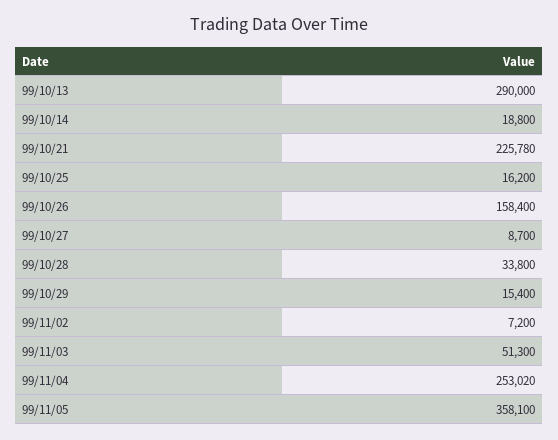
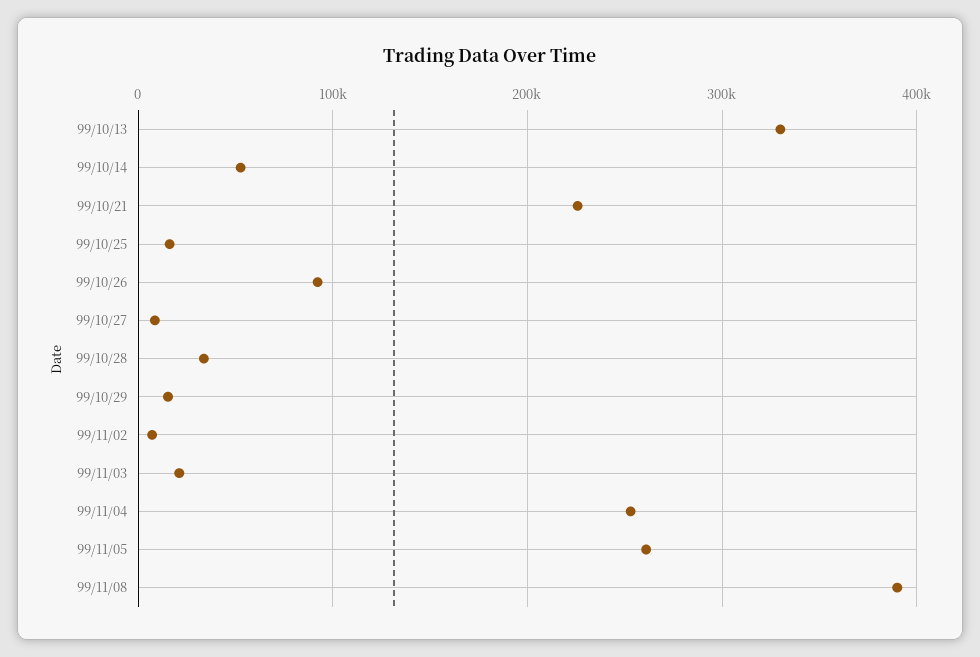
99/10/13: 290000 -> 330000
99/10/14: 18800 -> 50000
99/10/26: 158400 -> 90000
99/11/03: 51300 -> 20000
99/11/05: 358100 -> 260000
99/11/08: none -> 390000

